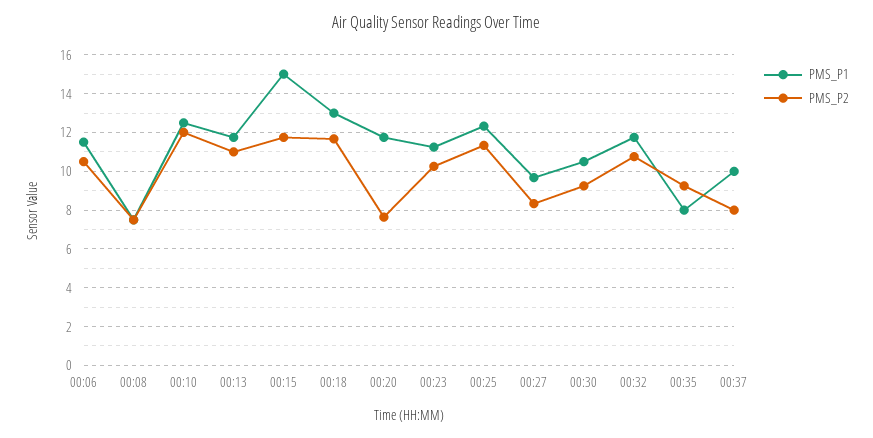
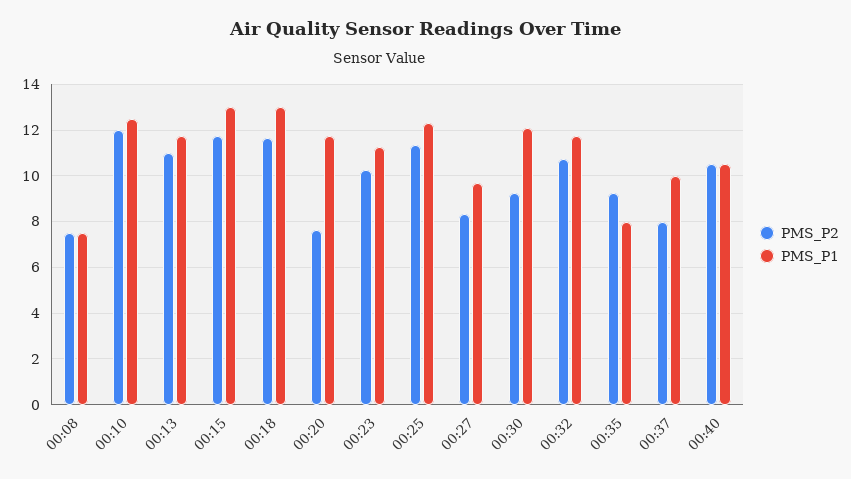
PMS_P1, 00:06: 11.5 -> none
PMS_P2, 00:06: 10.5 -> none
PMS_P1, 00:15: 15 -> 13
PMS_P1, 00:30: 10.5 -> 12
PMS_P2, 00:40: none -> 10.5
PMS_P1, 00:40: none -> 10.5

